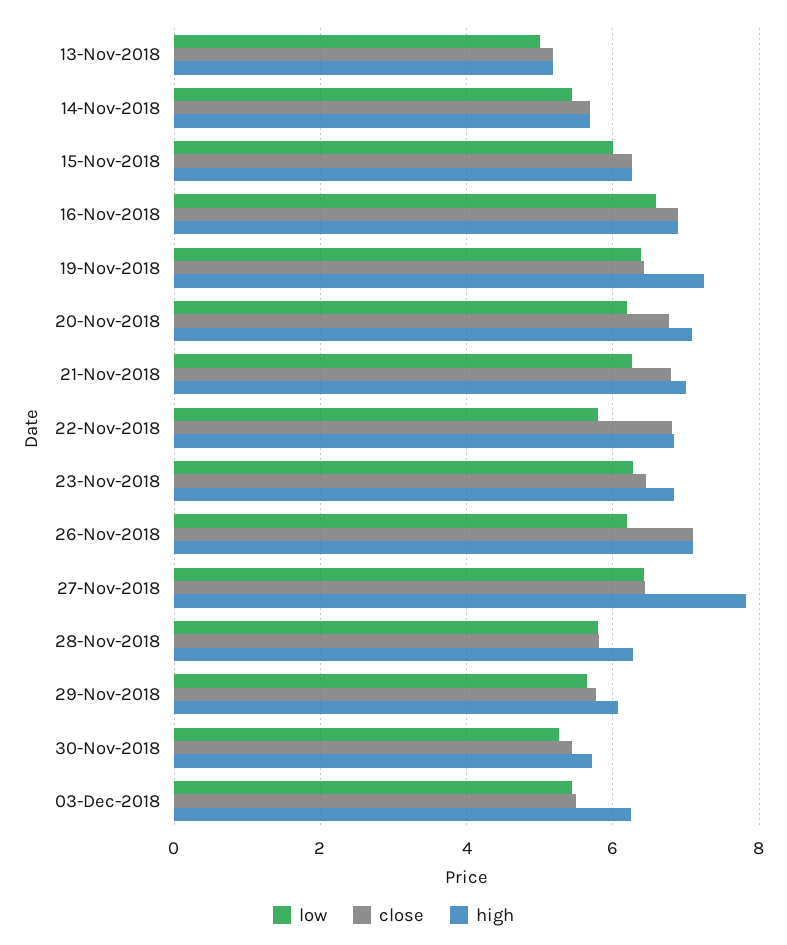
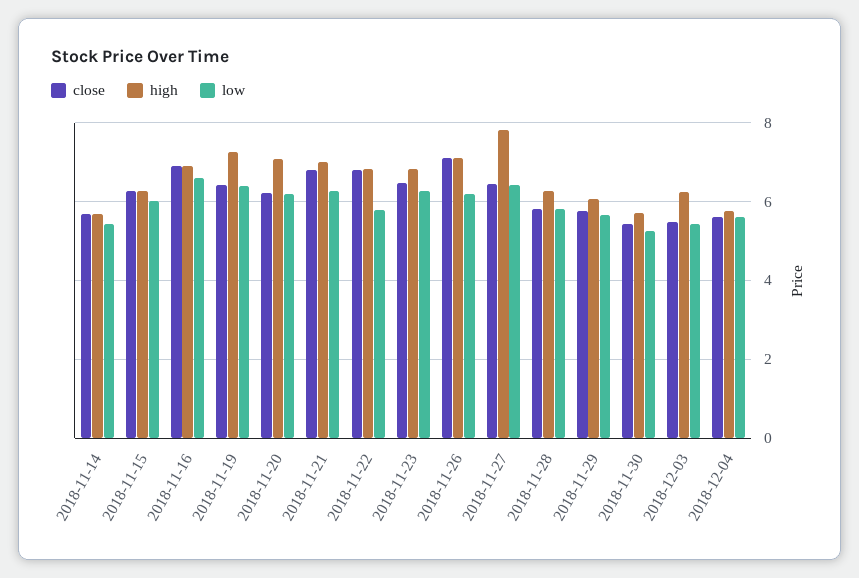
low, 13-Nov-2018: 5 -> none
close, 13-Nov-2018: 5.2 -> none
high, 13-Nov-2018: 5.2 -> none
close, 20-Nov-2018: 6.8 -> 6.2
close, 2018-12-04: none -> 5.6
high, 2018-12-04: none -> 5.8
low, 2018-12-04: none -> 5.6

